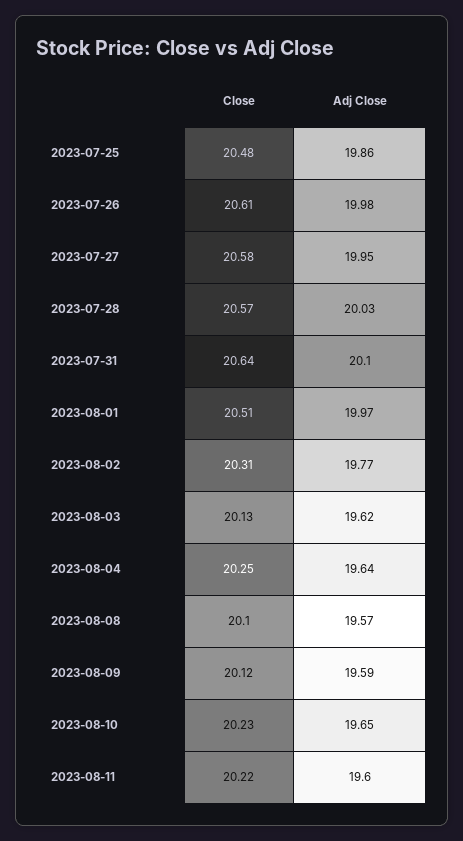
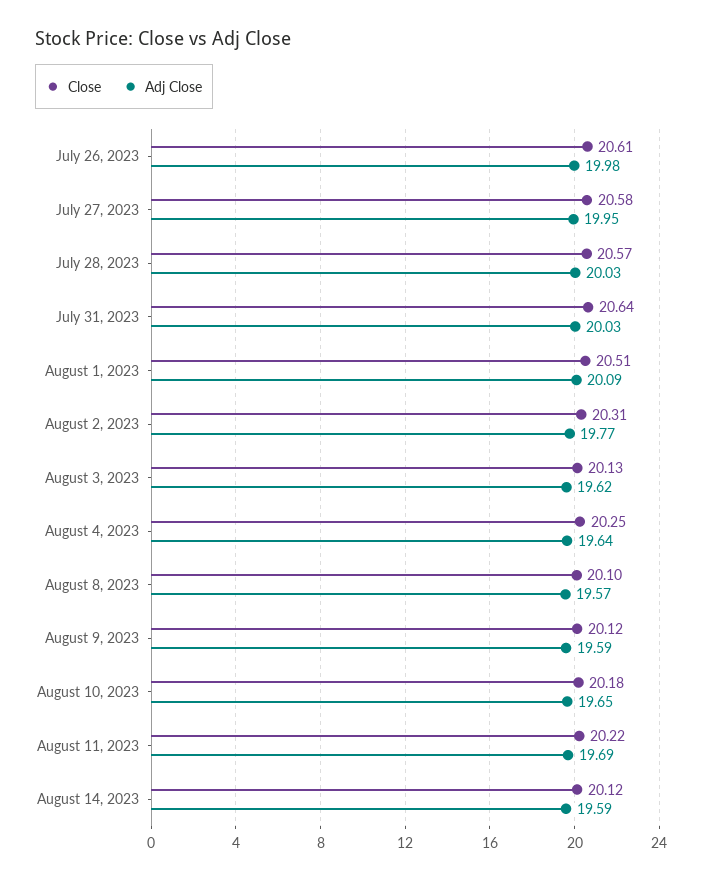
Close, 2023-07-25: 20.48 -> none
Adj Close, 2023-07-25: 19.86 -> none
Adj Close, 2023-07-31: 20.1 -> 20.03
Adj Close, 2023-08-01: 19.97 -> 20.09
Close, 2023-08-10: 20.23 -> 20.18
Adj Close, 2023-08-11: 19.6 -> 19.69
Close, August 14, 2023: none -> 20.12
Adj Close, August 14, 2023: none -> 19.59

